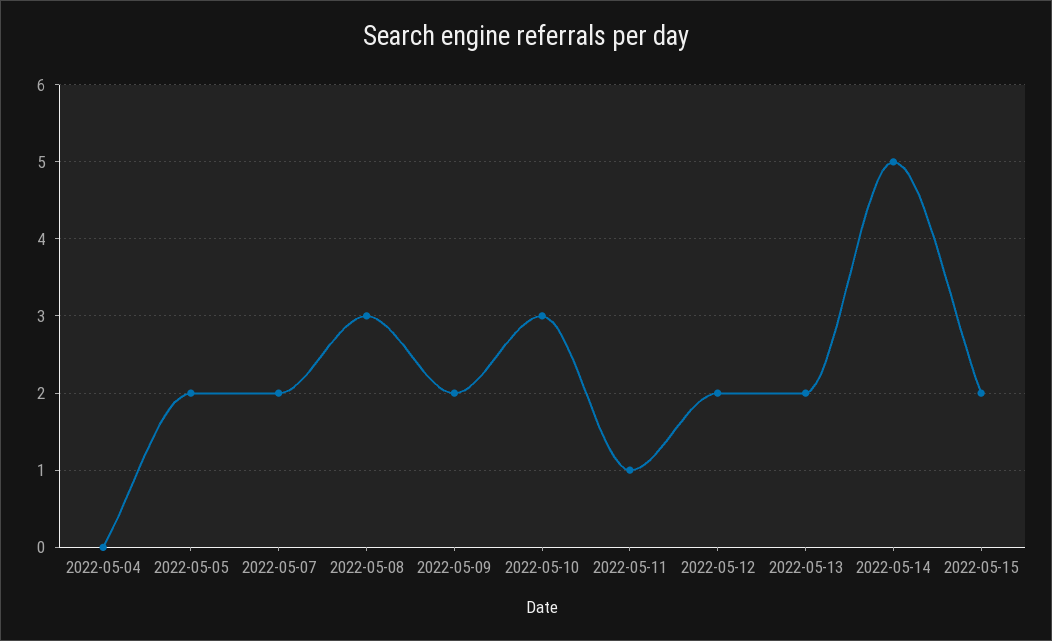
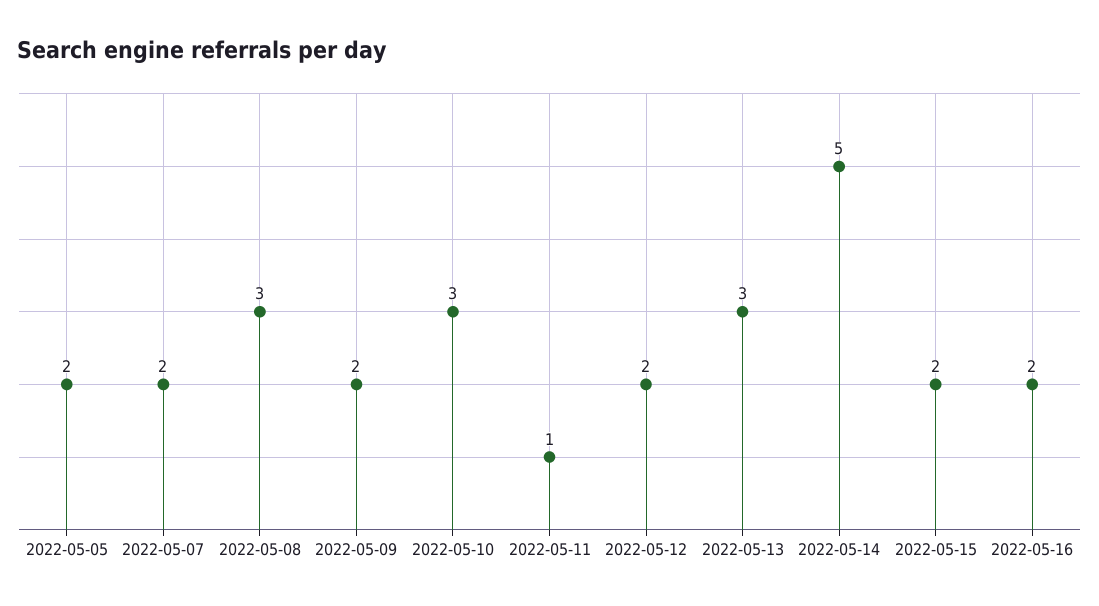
2022-05-04: 0 -> none
2022-05-13: 2 -> 3
2022-05-16: none -> 2

